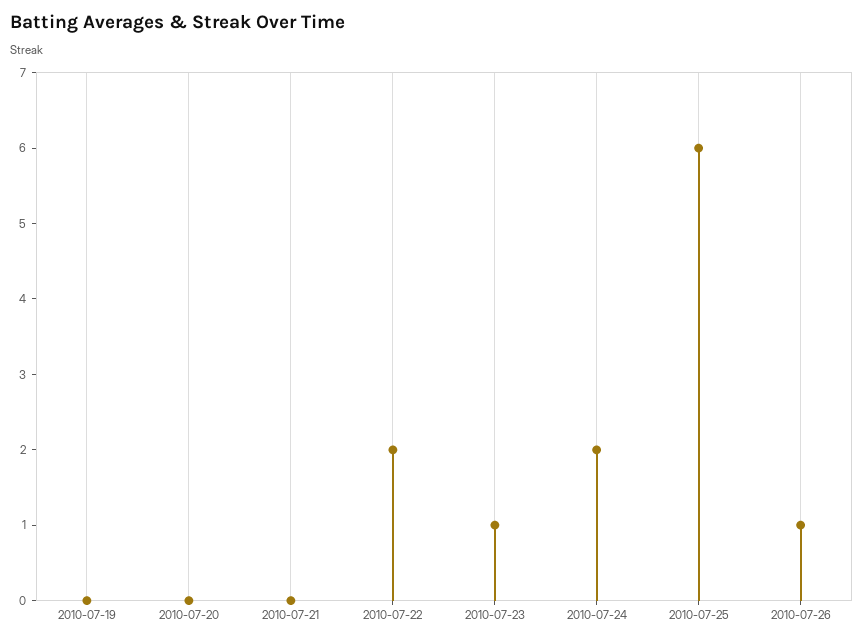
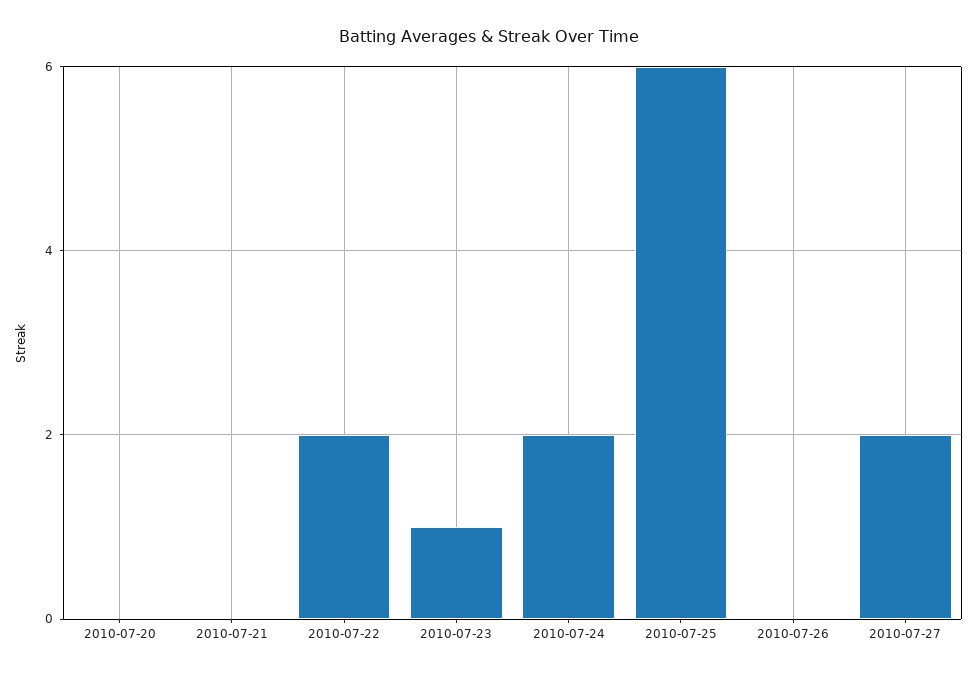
2010-07-19: 0 -> none
2010-07-26: 1 -> 0
2010-07-27: none -> 2

